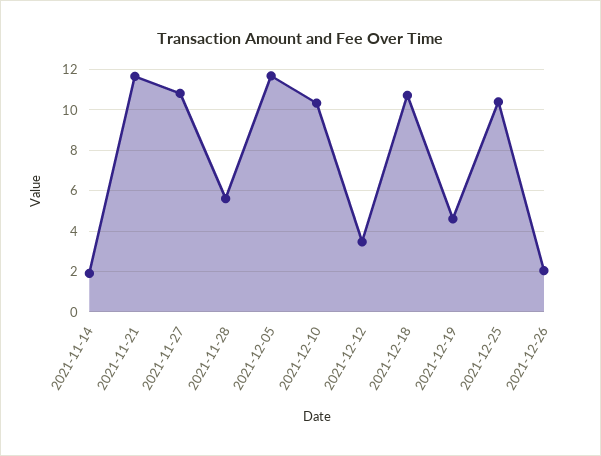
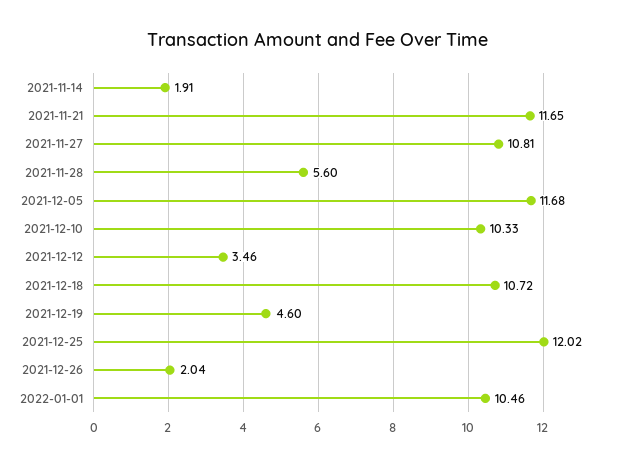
2021-12-25: 10.5 -> 12.02
2022-01-01: none -> 10.46

